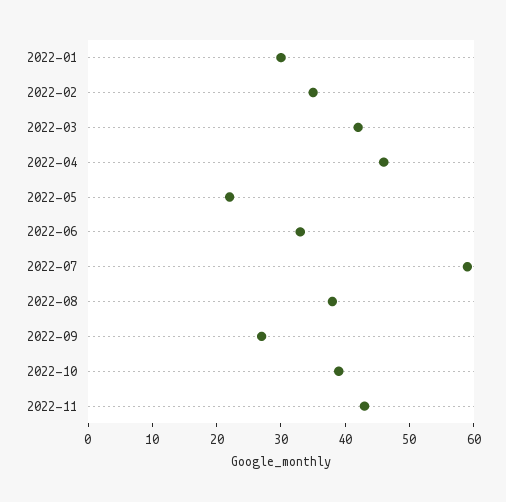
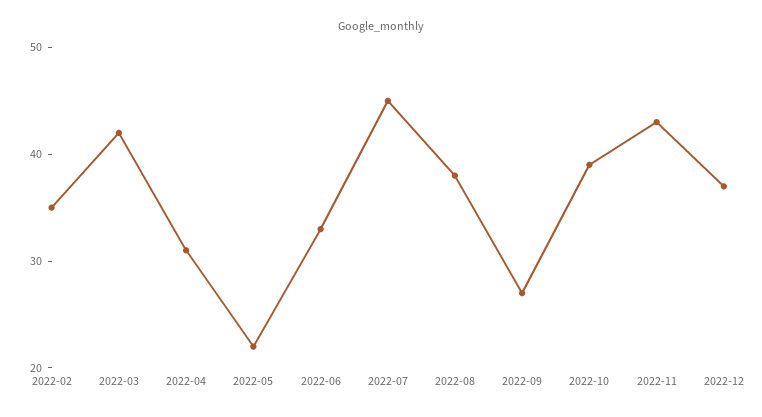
2022-01: 30 -> none
2022-04: 45 -> 31
2022-07: 60 -> 45
2022-12: none -> 37

